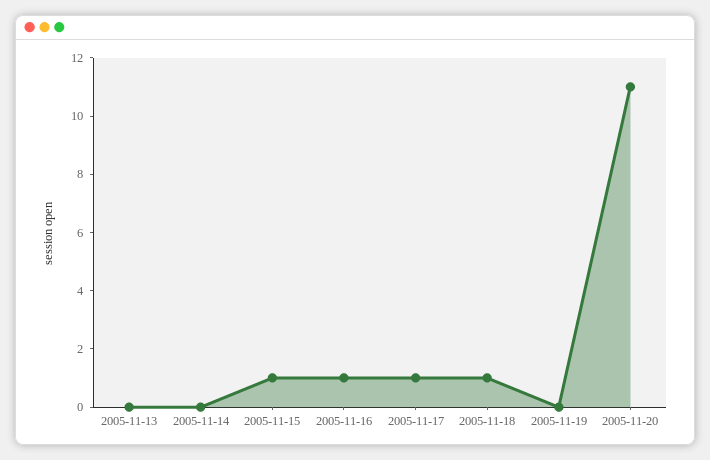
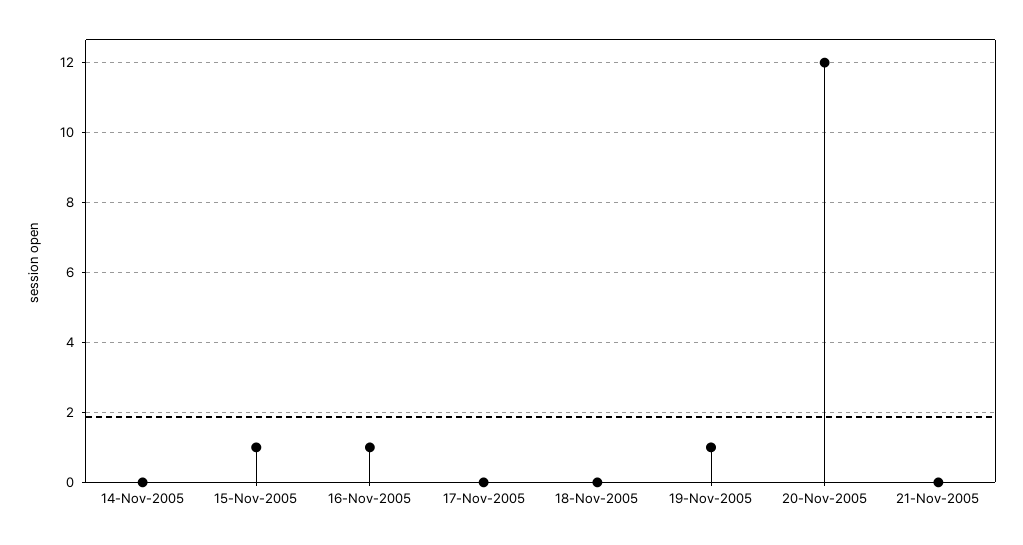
2005-11-13: 0 -> none
2005-11-17: 1 -> 0
2005-11-18: 1 -> 0
2005-11-19: 0 -> 1
2005-11-20: 11 -> 12
21-Nov-2005: none -> 0

